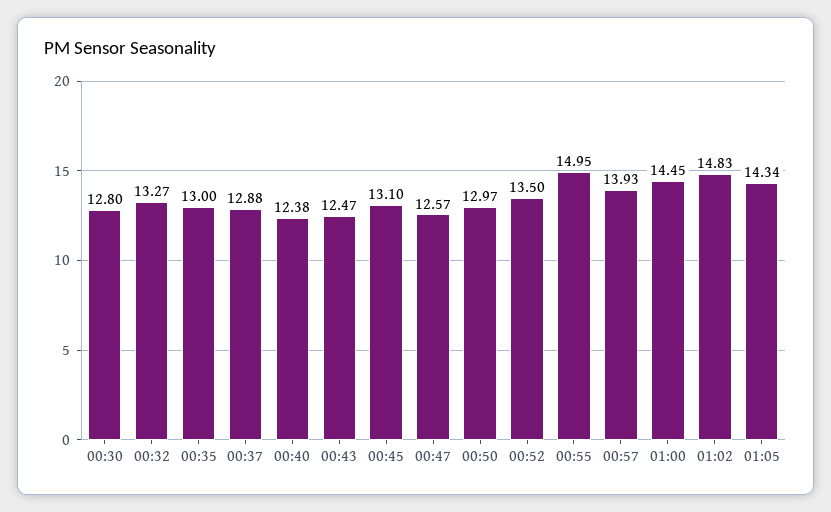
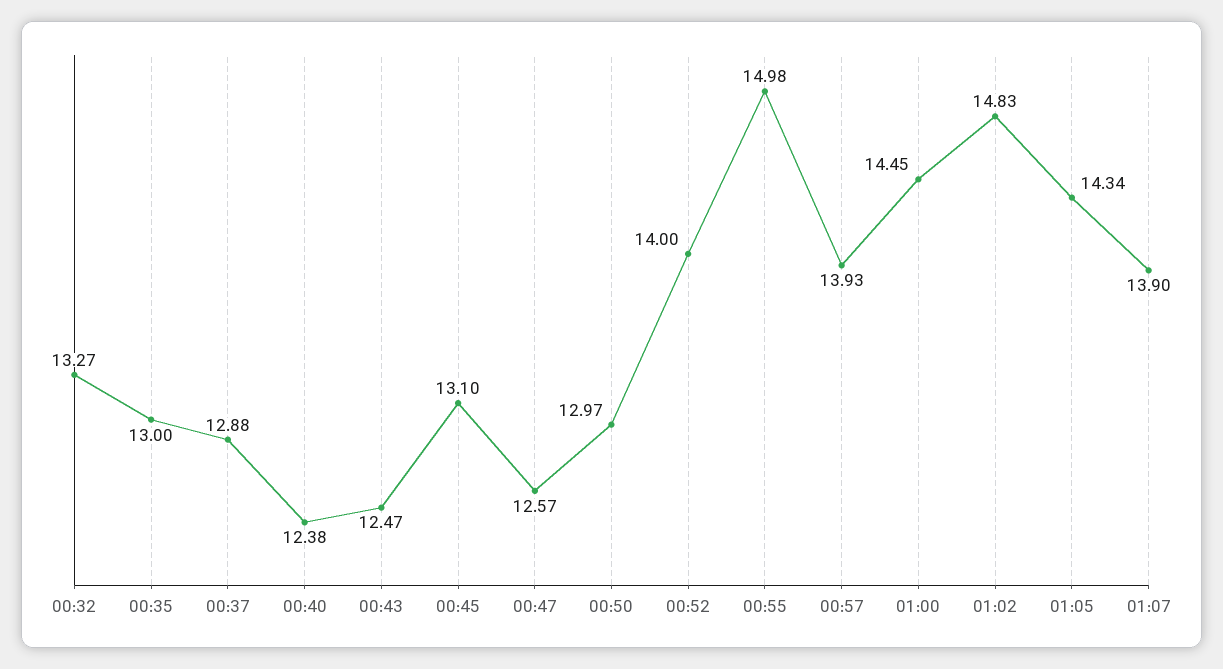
00:30: 12.8 -> none
00:52: 13.5 -> 14
00:55: 14.95 -> 14.98
01:07: none -> 13.9

